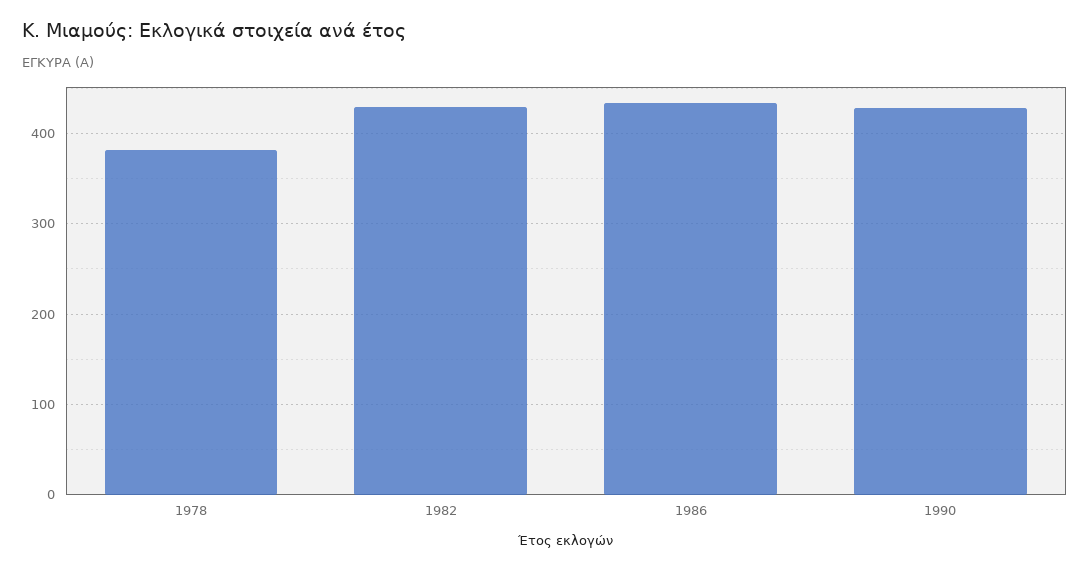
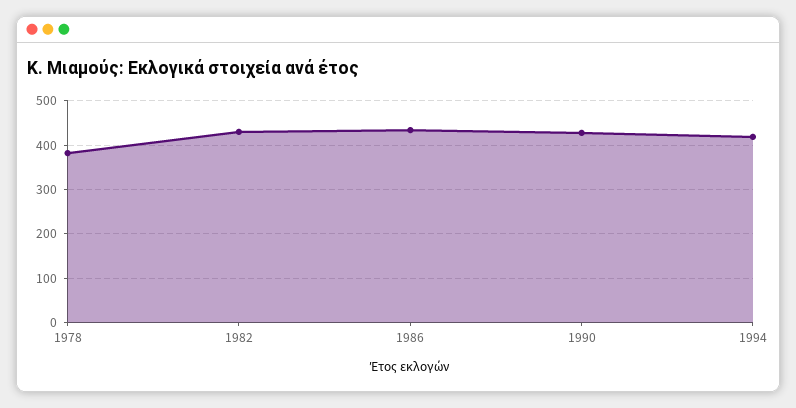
1994: none -> 420

